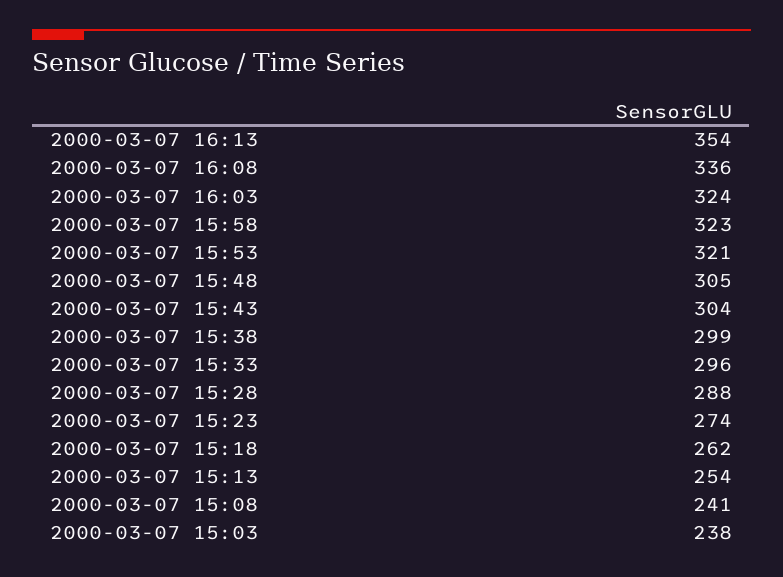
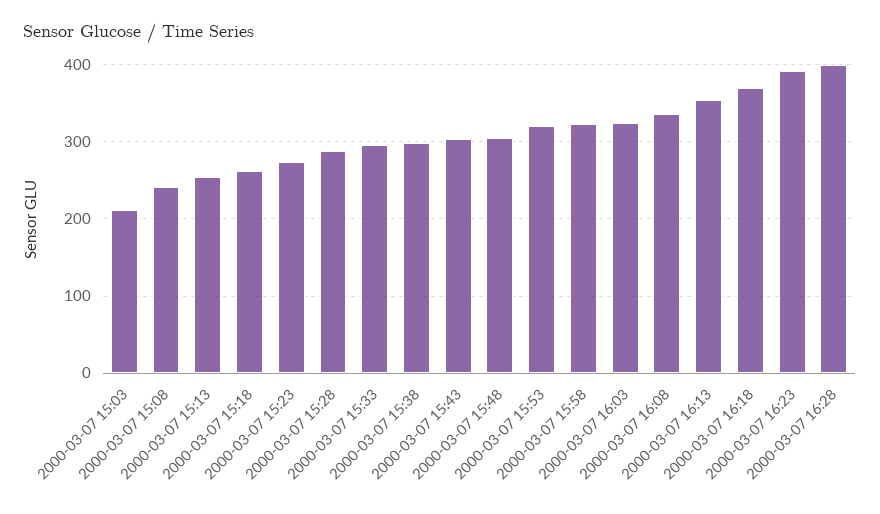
2000-03-07 15:03: 238 -> 210
2000-03-07 16:18: none -> 370
2000-03-07 16:23: none -> 390
2000-03-07 16:28: none -> 400

